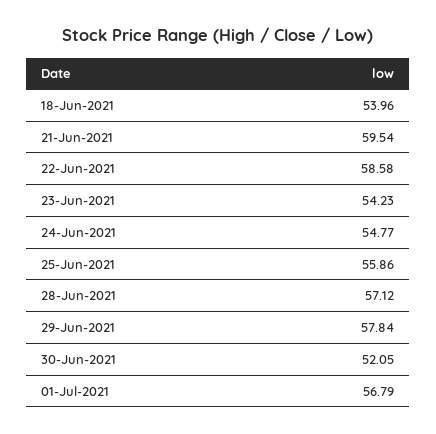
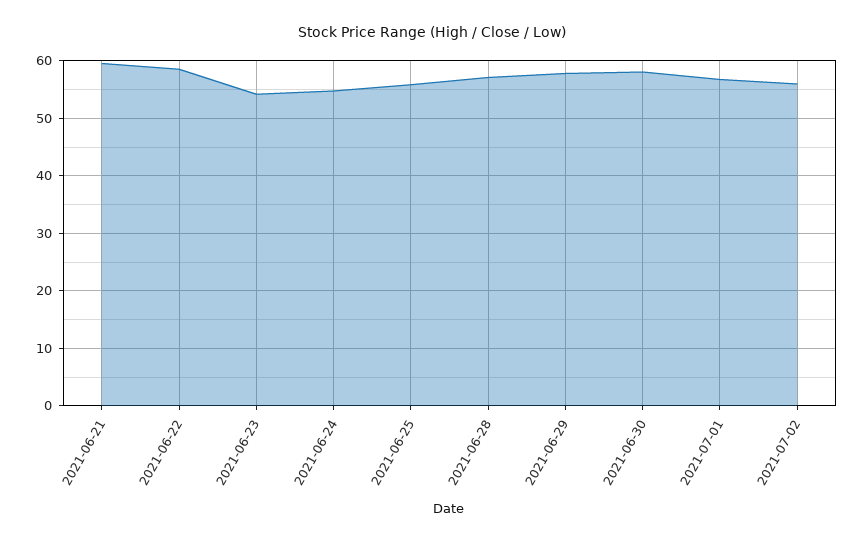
18-Jun-2021: 53.96 -> none
30-Jun-2021: 52.05 -> 58
2021-07-02: none -> 56

